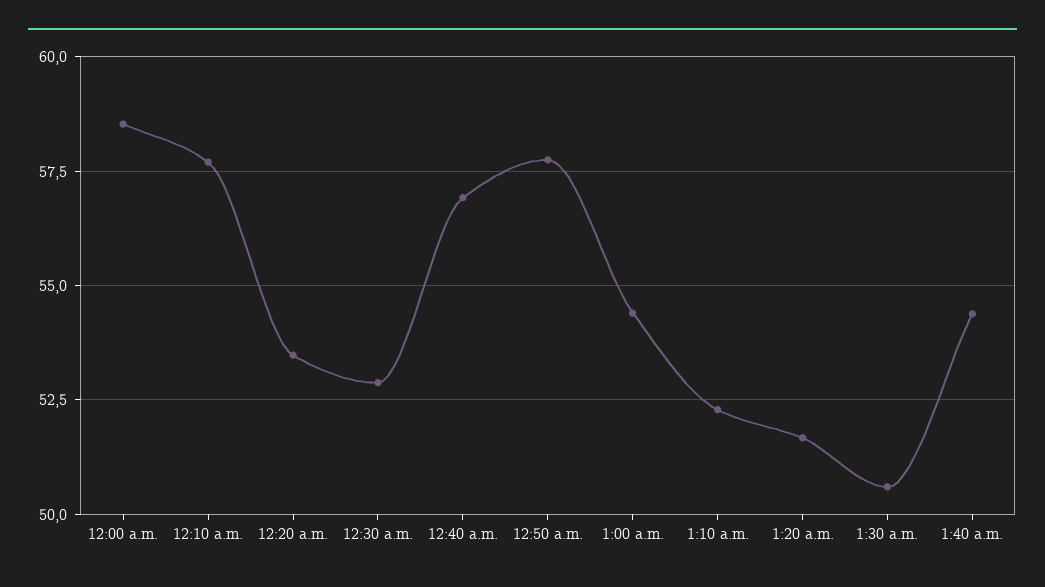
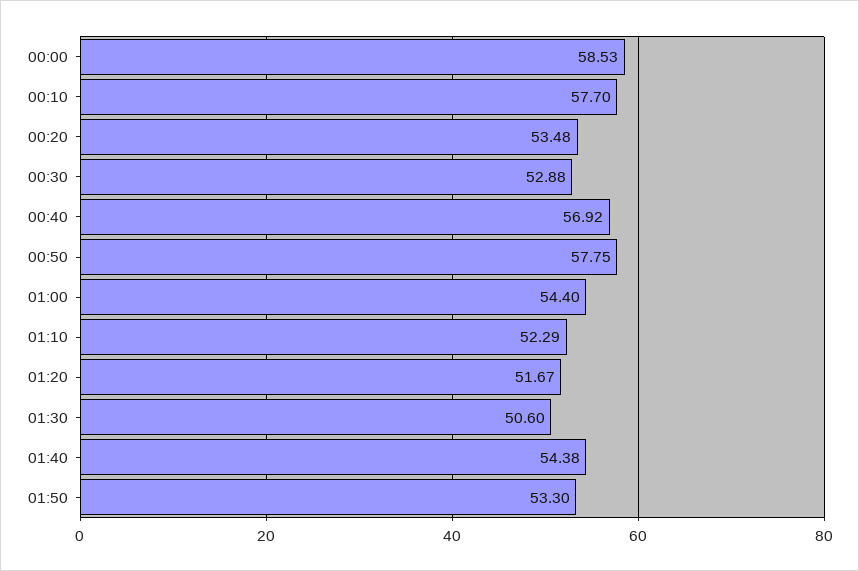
01:50: none -> 53.3

